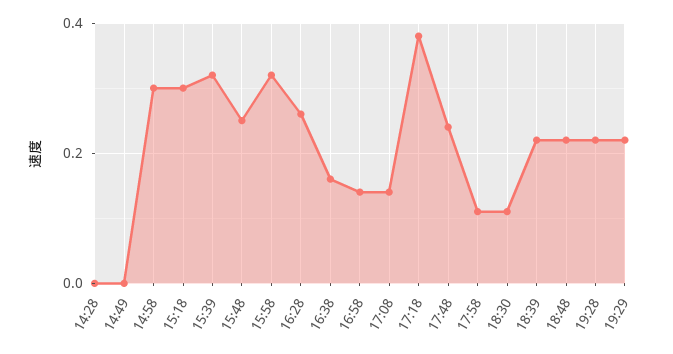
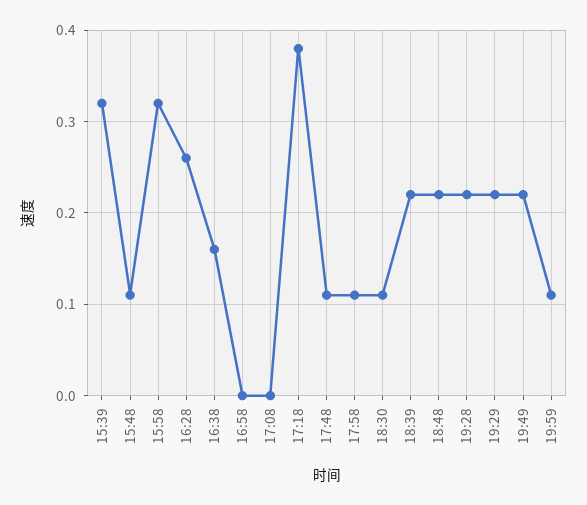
14:28: 0 -> none
14:49: 0 -> none
14:58: 0.3 -> none
15:18: 0.3 -> none
15:48: 0.25 -> 0.11
16:58: 0.15 -> 0
17:08: 0.15 -> 0
17:48: 0.25 -> 0.11
19:49: none -> 0.22
19:59: none -> 0.11

